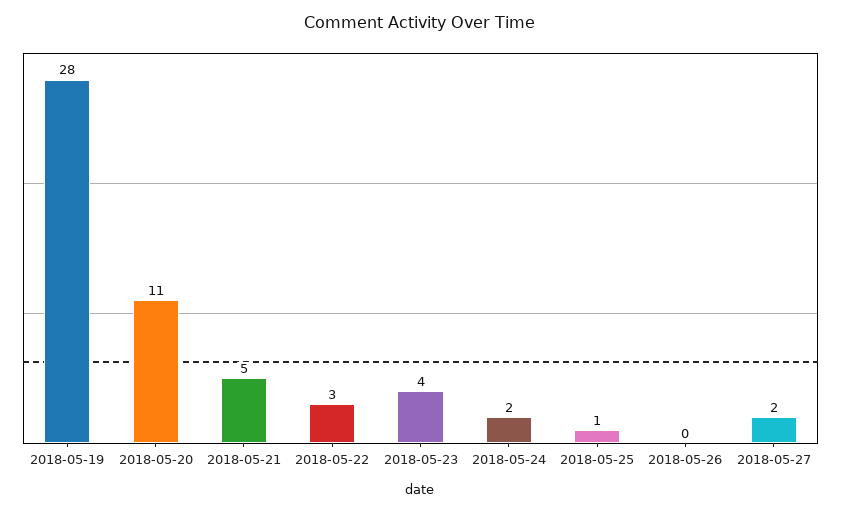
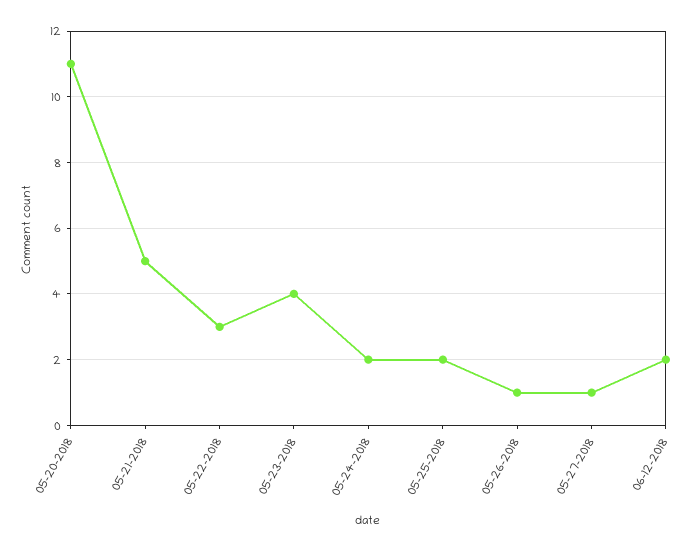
2018-05-19: 28 -> none
2018-05-25: 1 -> 2
2018-05-26: 0 -> 1
2018-05-27: 2 -> 1
06-12-2018: none -> 2

